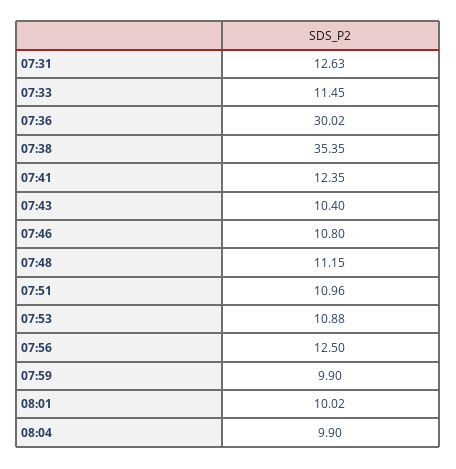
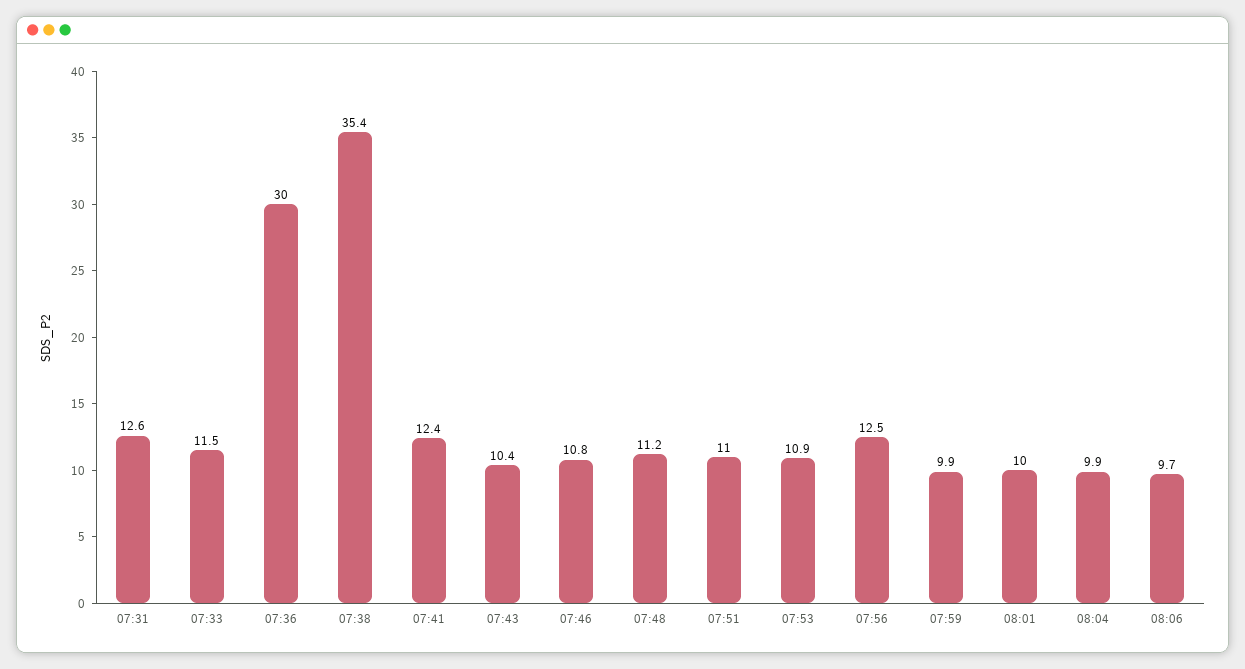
08:06: none -> 9.7

